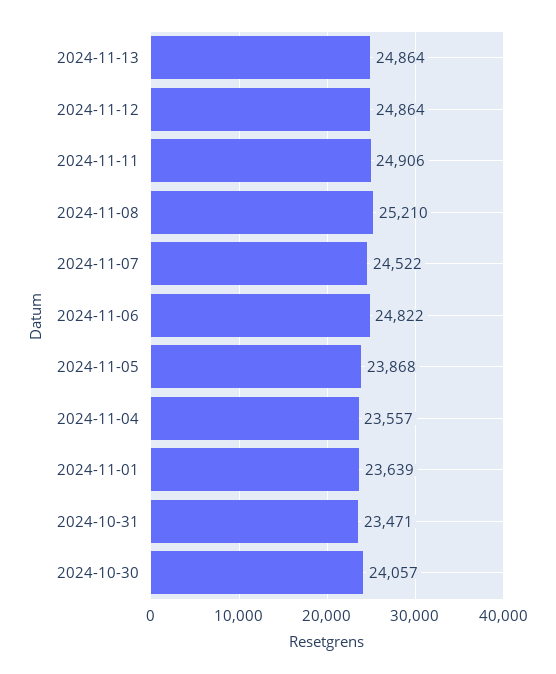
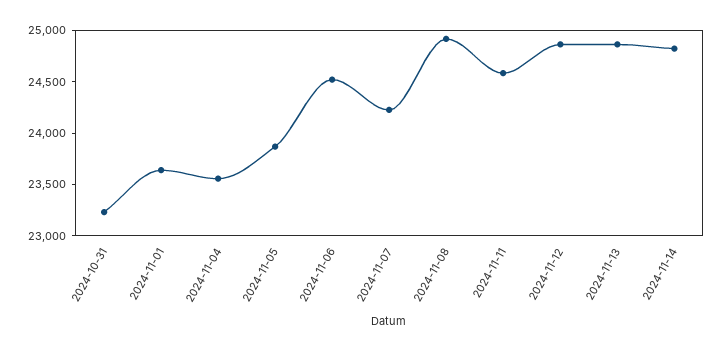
2024-11-11: 24906 -> 24600
2024-11-08: 25210 -> 24900
2024-11-07: 24522 -> 24200
2024-11-06: 24822 -> 24500
2024-10-31: 23471 -> 23200
2024-10-30: 24057 -> none
2024-11-14: none -> 24800

